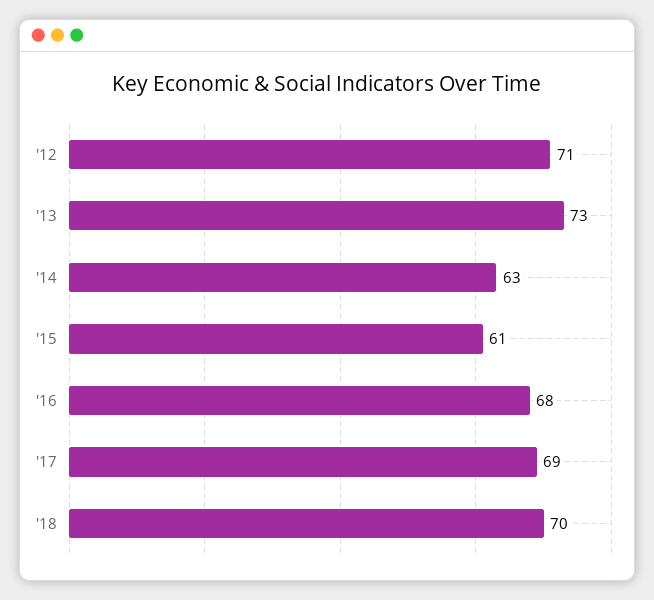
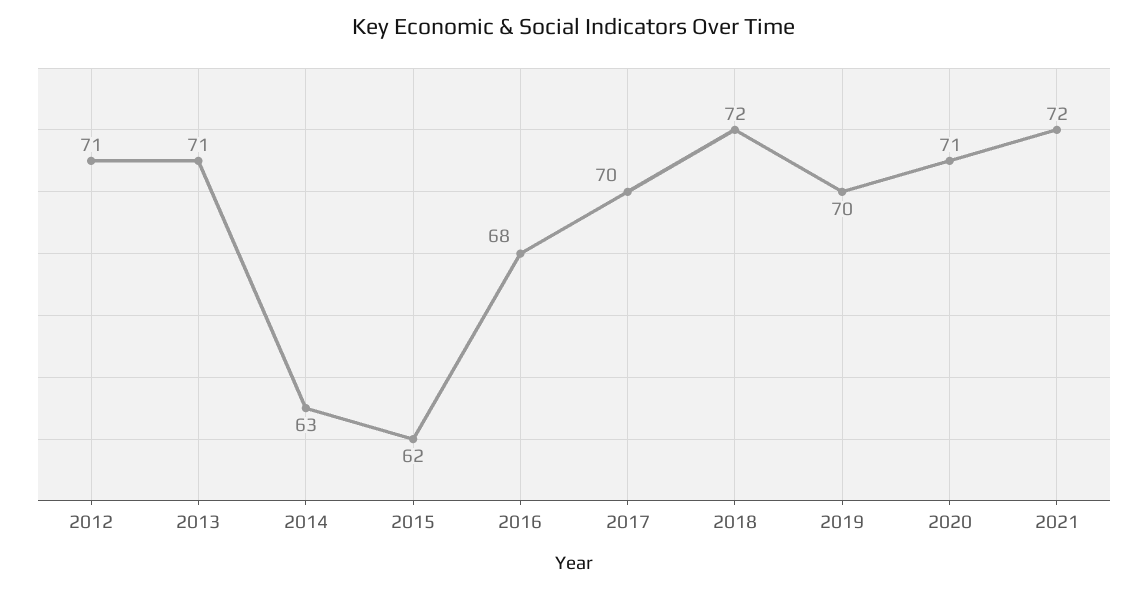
'13: 73 -> 71
'15: 61 -> 62
'17: 69 -> 70
'18: 70 -> 72
2019: none -> 70
2020: none -> 71
2021: none -> 72

